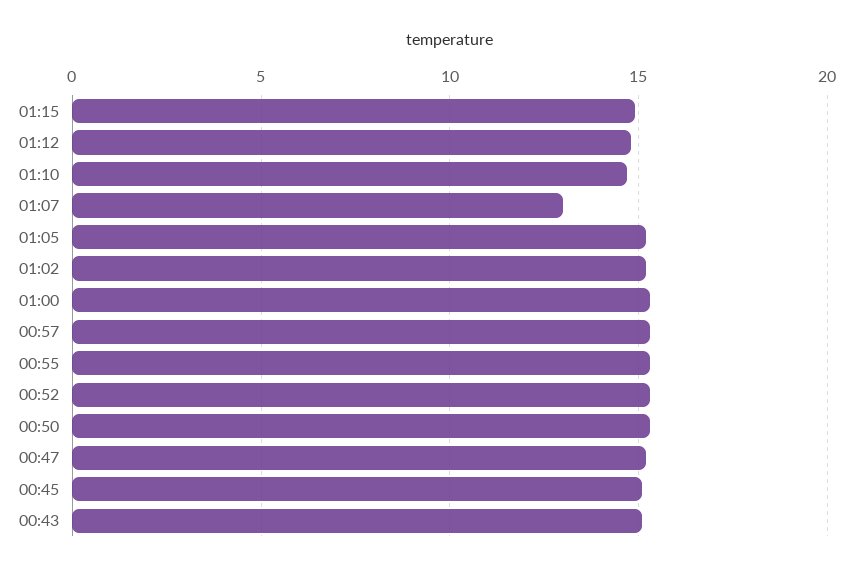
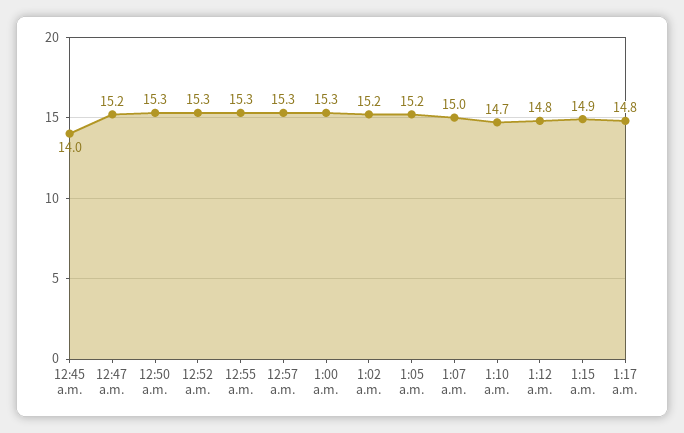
01:07: 13 -> 15
00:45: 15 -> 14
00:43: 15 -> none
1:17 a.m.: none -> 14.8

